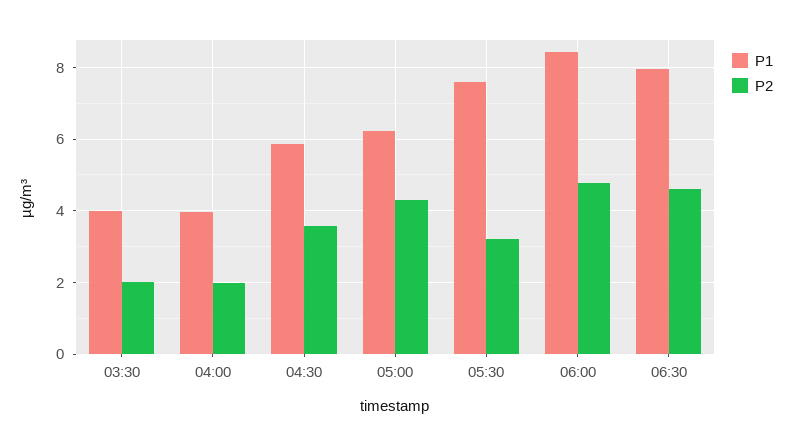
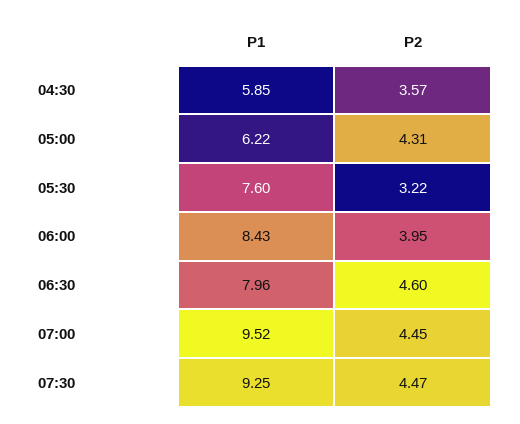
P1, 03:30: 4 -> none
P2, 03:30: 2 -> none
P1, 04:00: 4 -> none
P2, 04:00: 2 -> none
P2, 06:00: 4.8 -> 3.95
P1, 07:00: none -> 9.52
P2, 07:00: none -> 4.45
P1, 07:30: none -> 9.25
P2, 07:30: none -> 4.47

